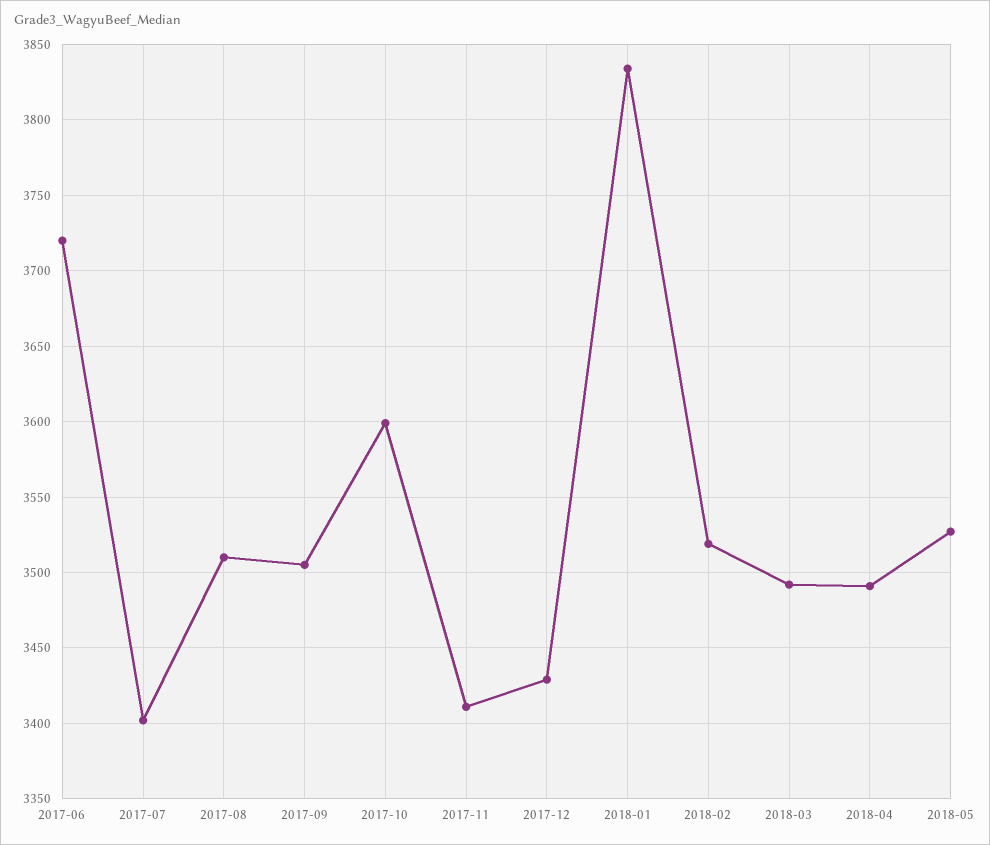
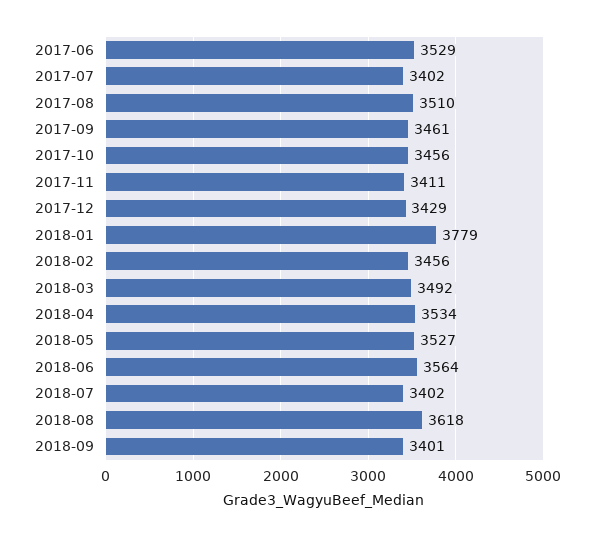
2017-06: 3720 -> 3529
2017-09: 3505 -> 3461
2017-10: 3600 -> 3456
2018-01: 3835 -> 3779
2018-02: 3520 -> 3456
2018-04: 3490 -> 3534
2018-06: none -> 3564
2018-07: none -> 3402
2018-08: none -> 3618
2018-09: none -> 3401

